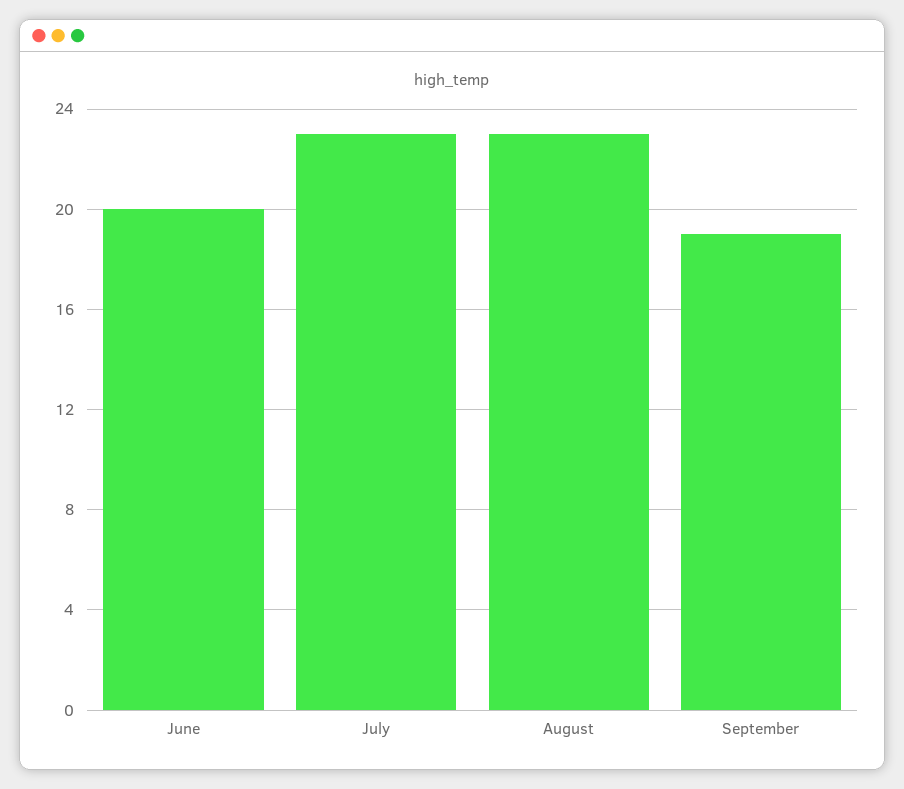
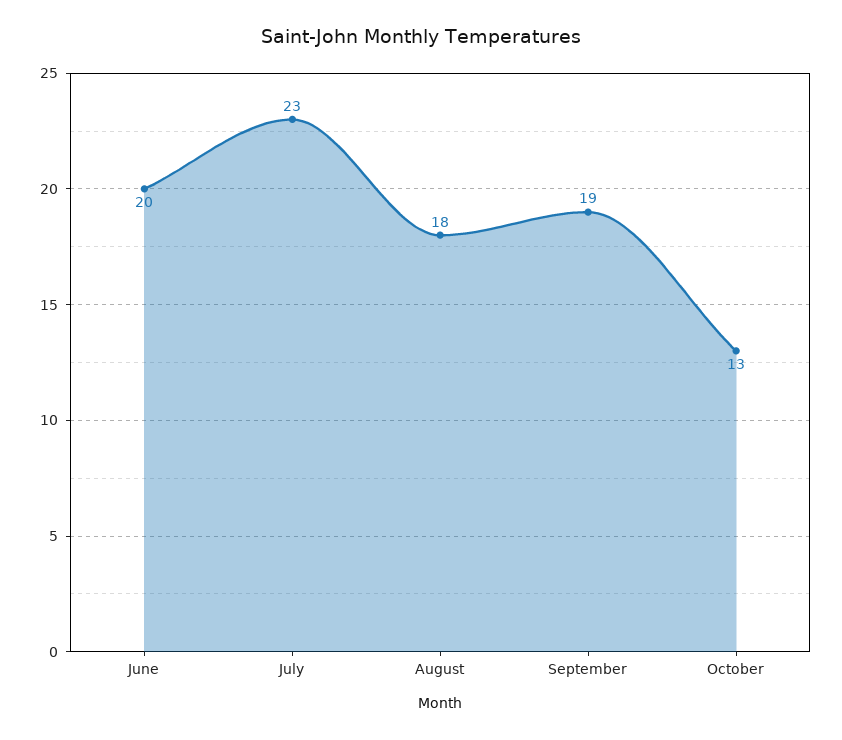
August: 23 -> 18
October: none -> 13

